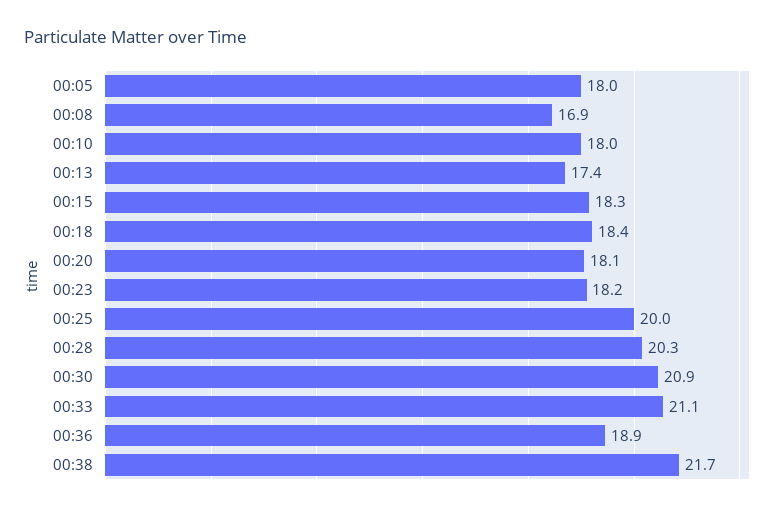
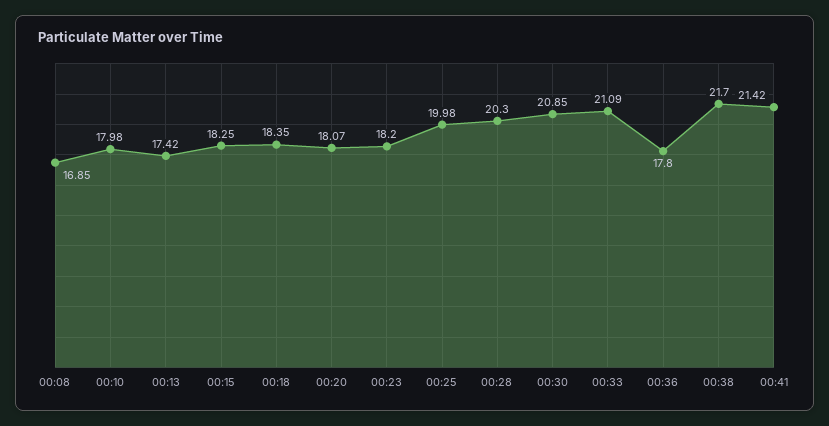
00:05: 18 -> none
00:36: 18.9 -> 17.8
00:41: none -> 21.42

